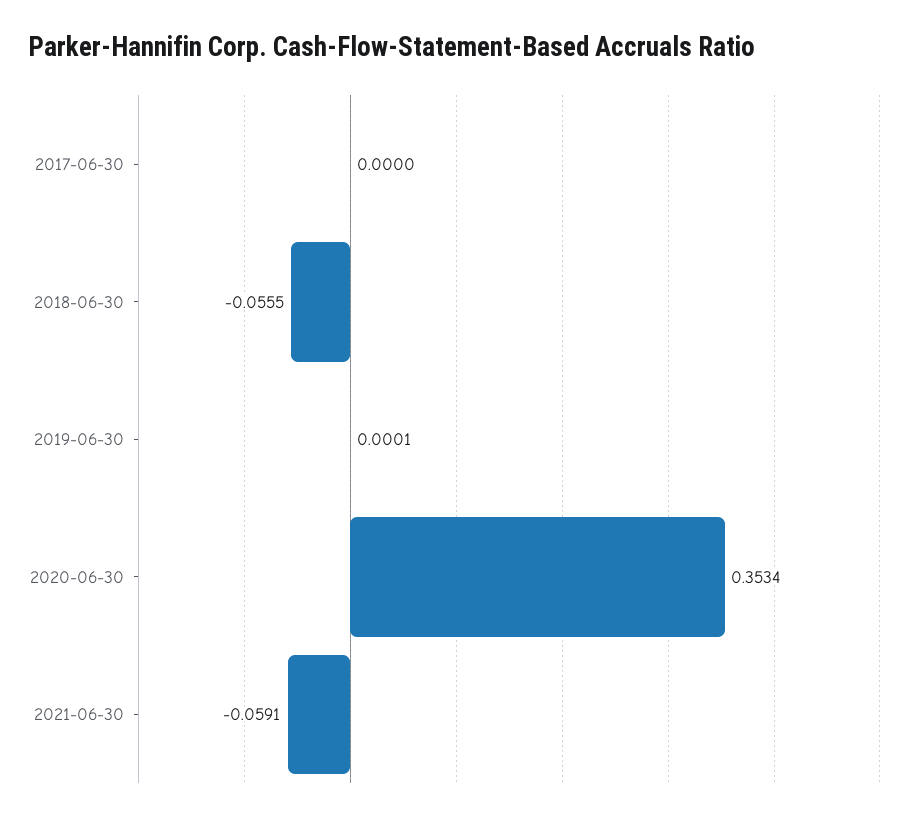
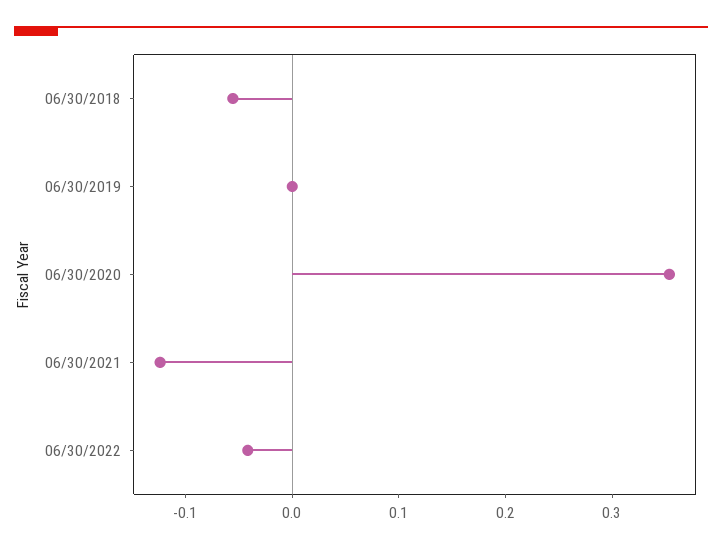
2017-06-30: 0 -> none
2021-06-30: -0.0591 -> -0.12
06/30/2022: none -> -0.04

